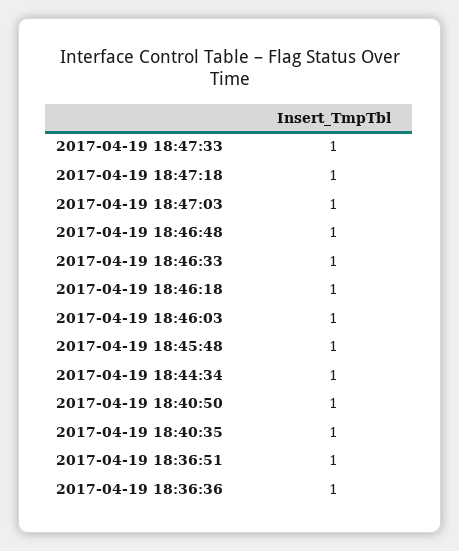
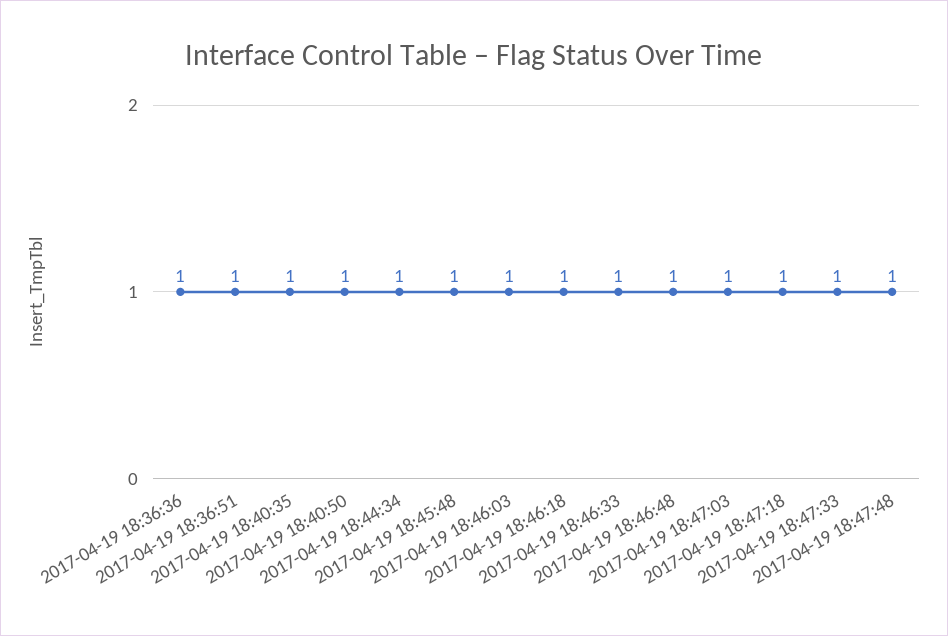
2017-04-19 18:47:48: none -> 1

